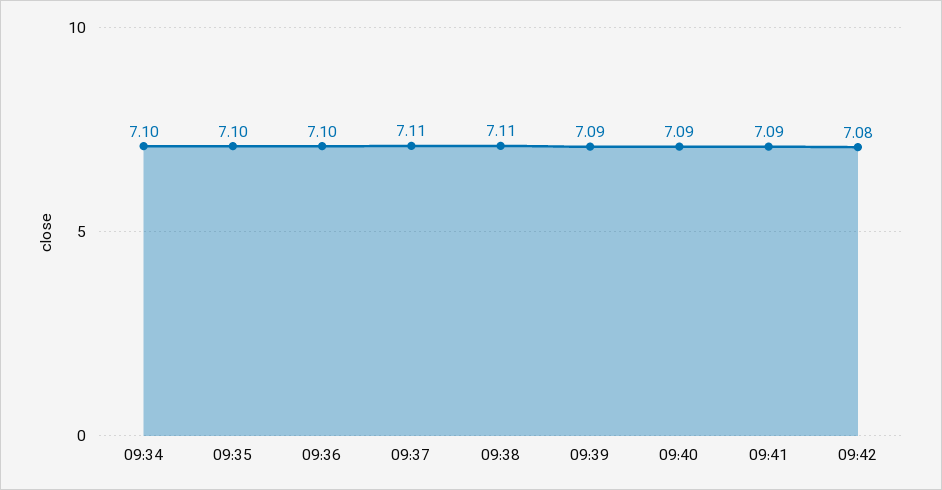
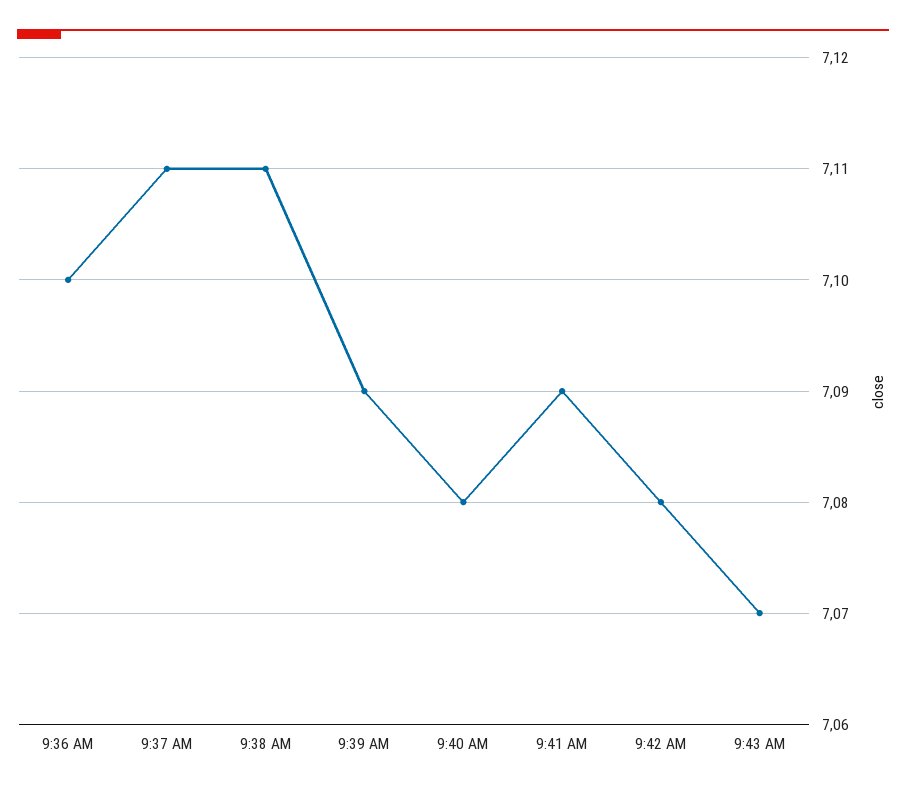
09:34: 7.1 -> none
09:35: 7.1 -> none
09:40: 7.09 -> 7.08
9:43 AM: none -> 7.07

